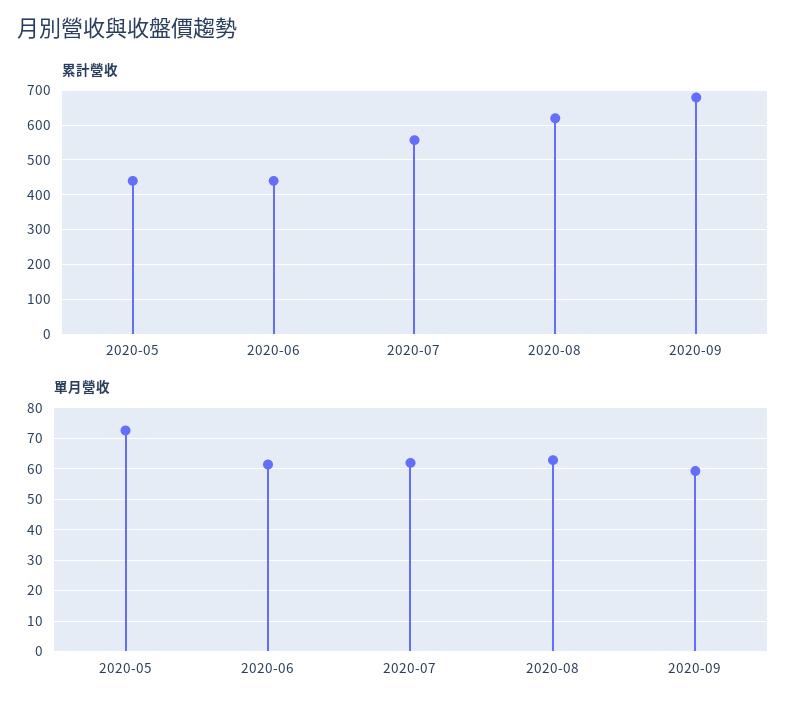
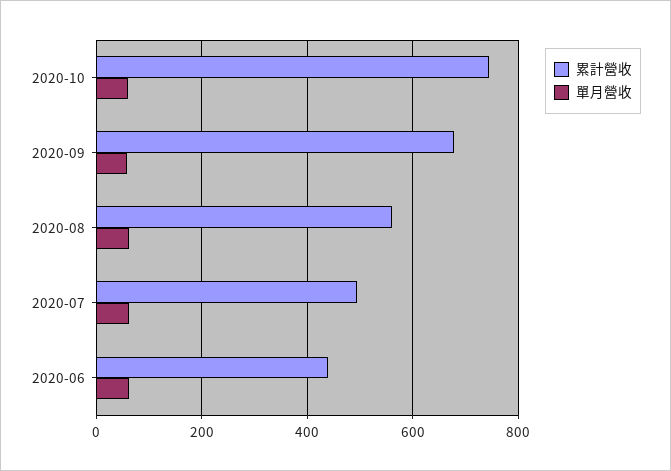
累計營收, 2020-05: 440 -> none
累計營收, 2020-07: 560 -> 500
累計營收, 2020-08: 620 -> 560
單月營收, 2020-05: 72 -> none
累計營收, 2020-10: none -> 740
單月營收, 2020-10: none -> 60

